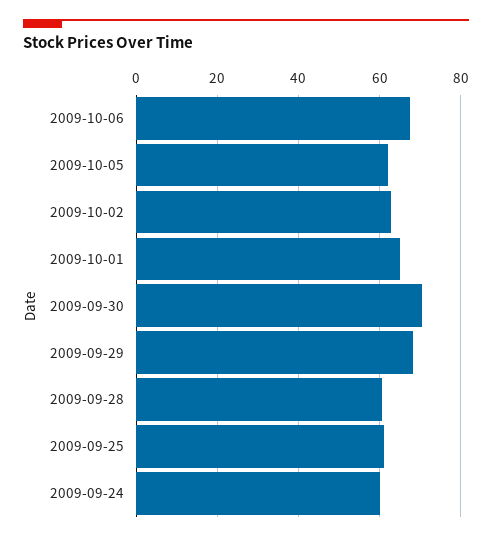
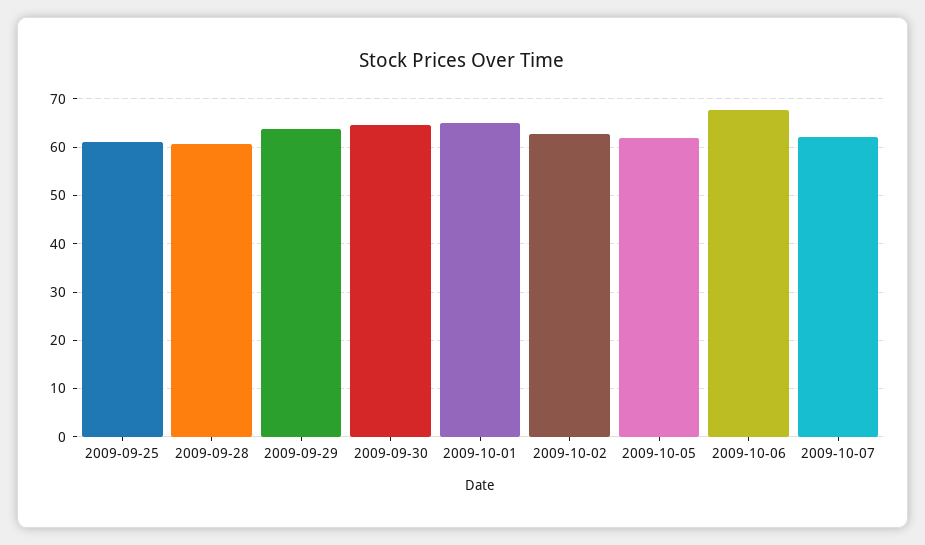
2009-09-30: 70 -> 64
2009-09-29: 68 -> 64
2009-09-24: 60 -> none
2009-10-07: none -> 62

